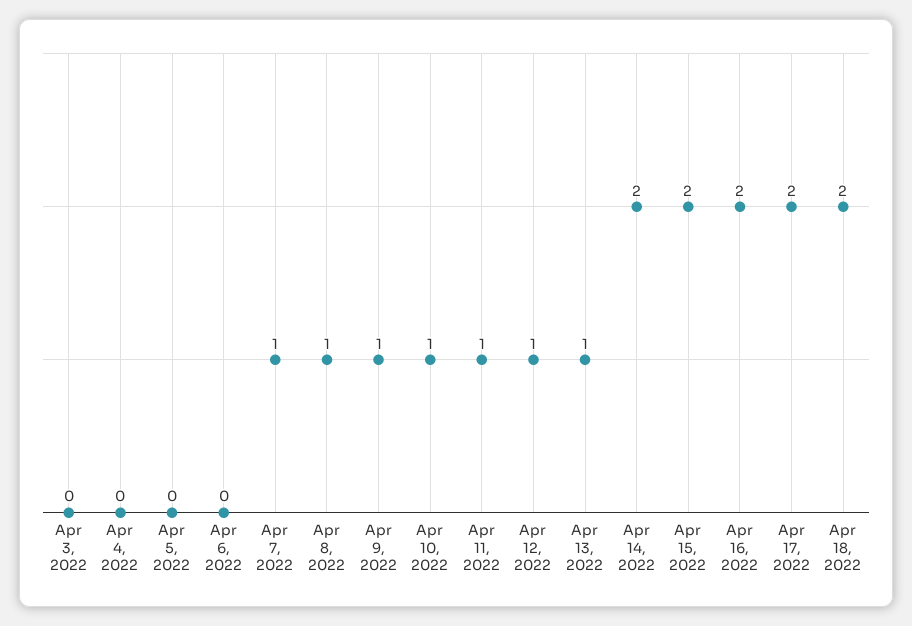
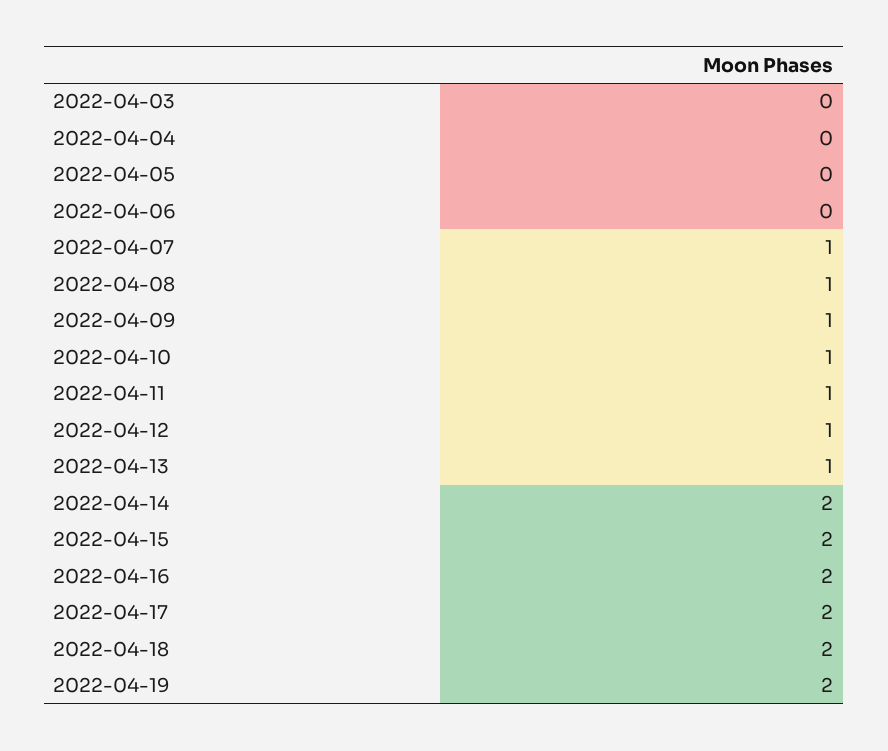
2022-04-19: none -> 2

